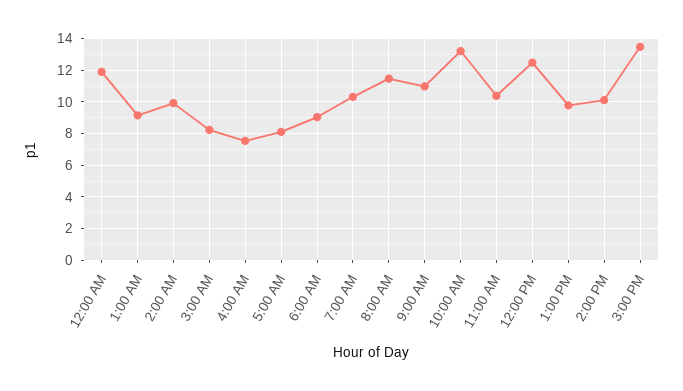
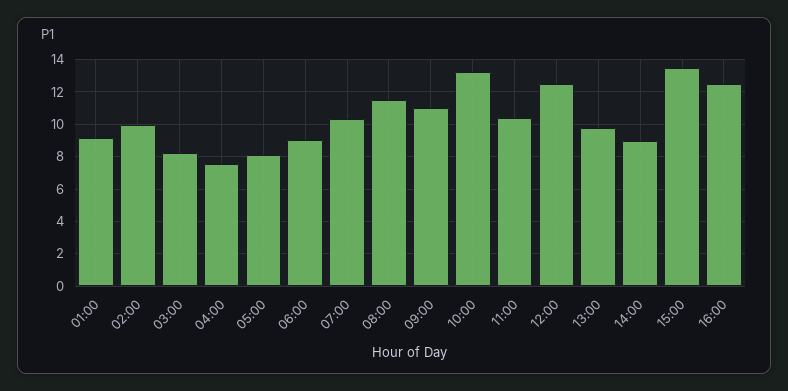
12:00 AM: 12 -> none
2:00 PM: 10 -> 9
16:00: none -> 12.5

